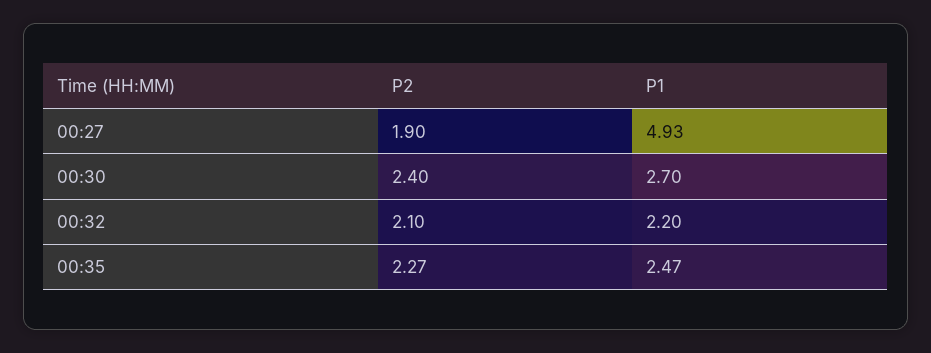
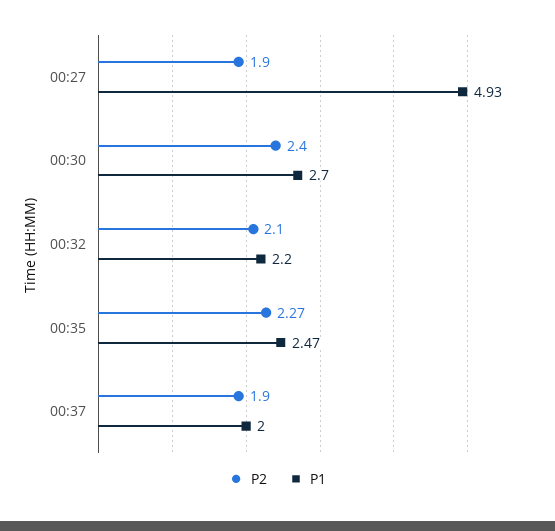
P2, 00:37: none -> 1.9
P1, 00:37: none -> 2

